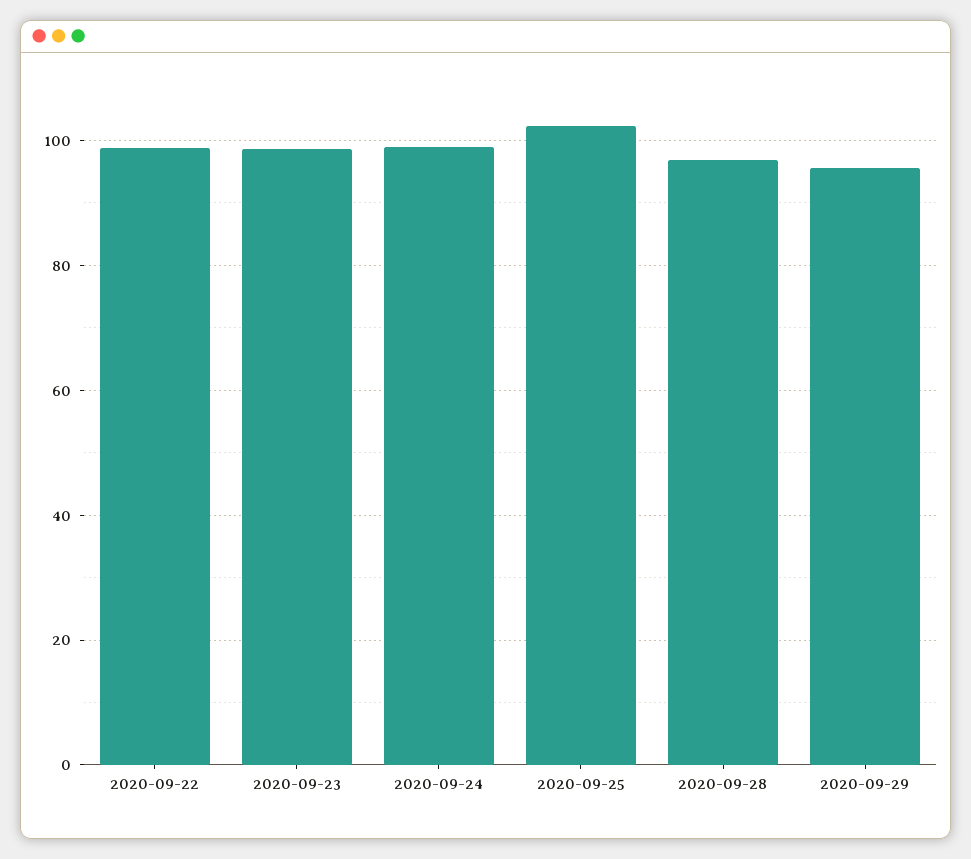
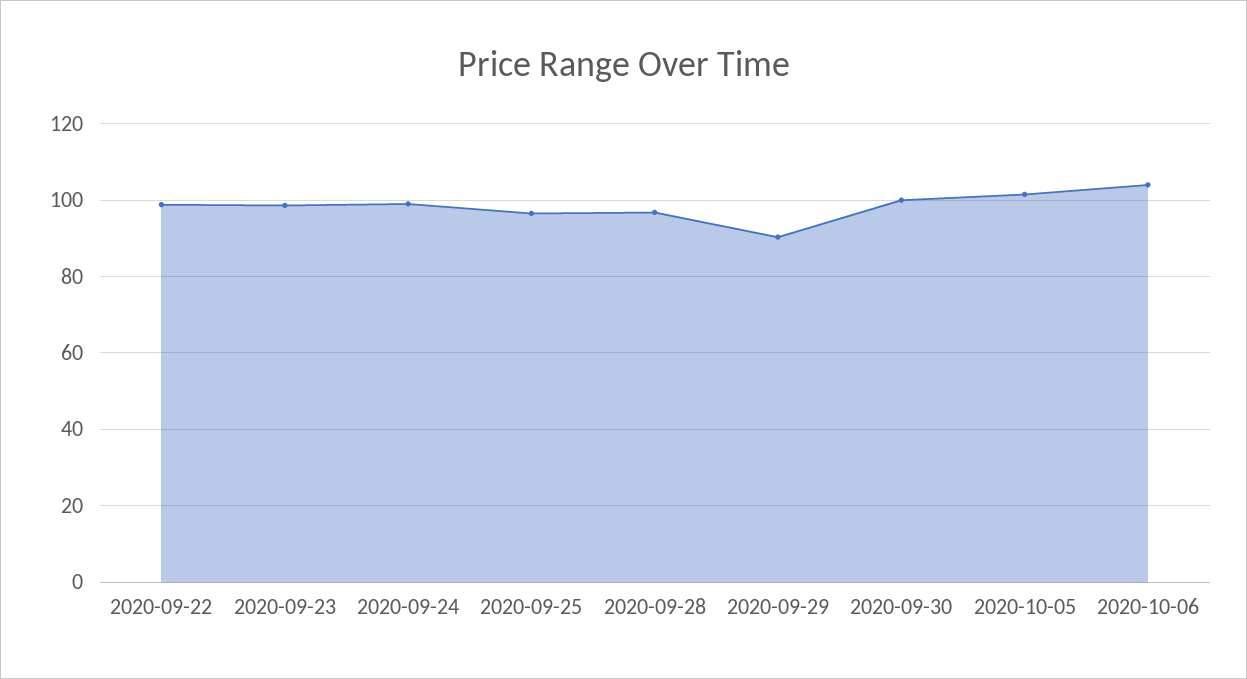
2020-09-25: 102 -> 96
2020-09-29: 96 -> 90
2020-09-30: none -> 100
2020-10-05: none -> 102
2020-10-06: none -> 104

